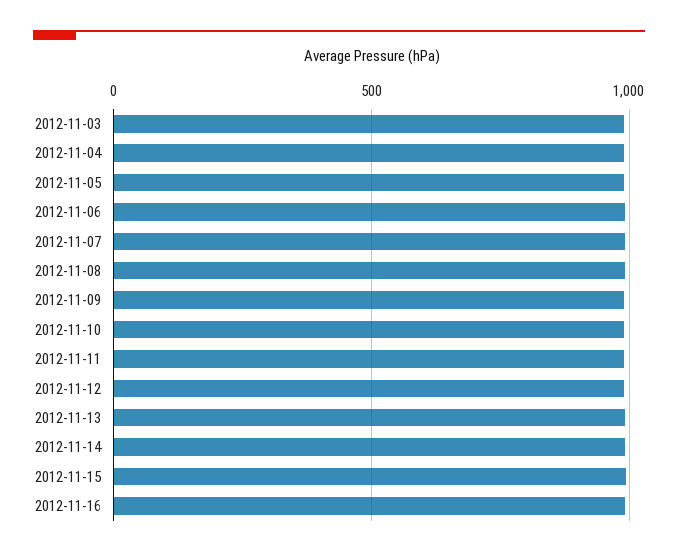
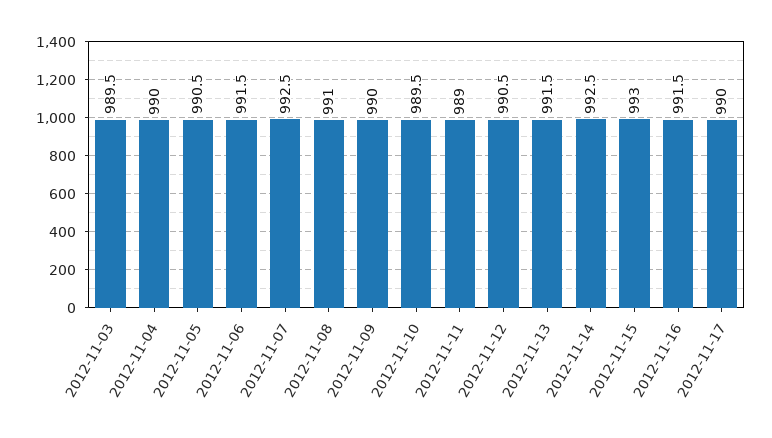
2012-11-17: none -> 990

